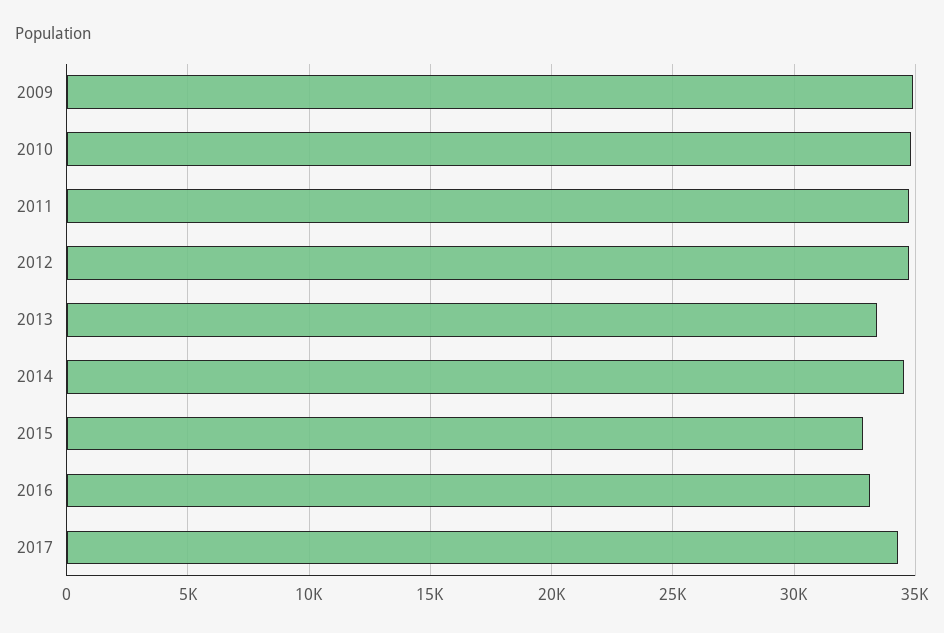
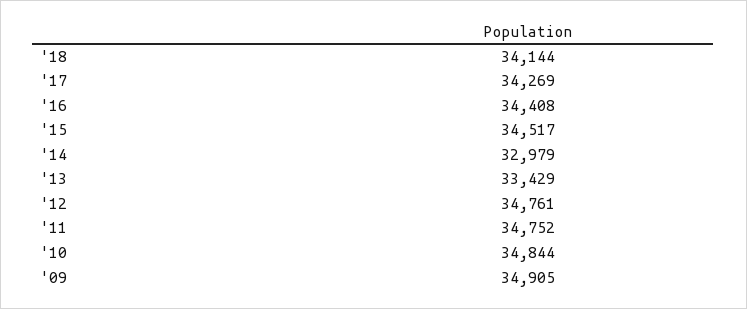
2014: 34500 -> 32979
2015: 33000 -> 34517
2016: 33000 -> 34408
'18: none -> 34144

